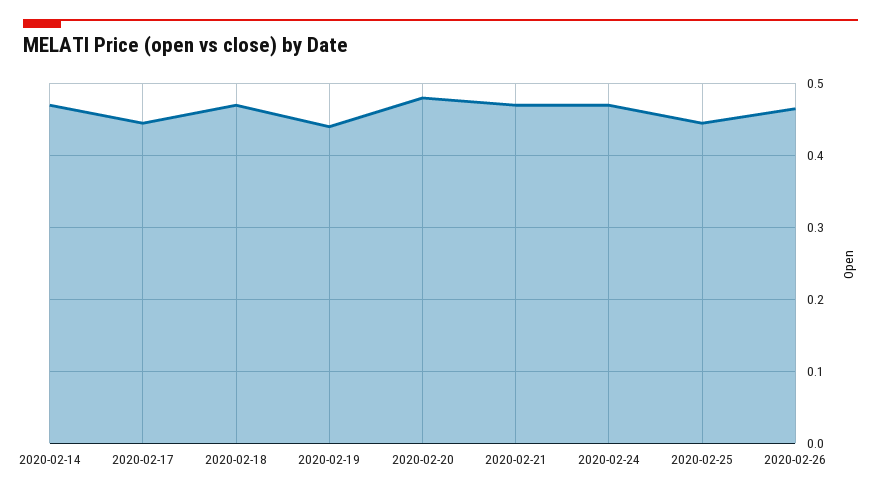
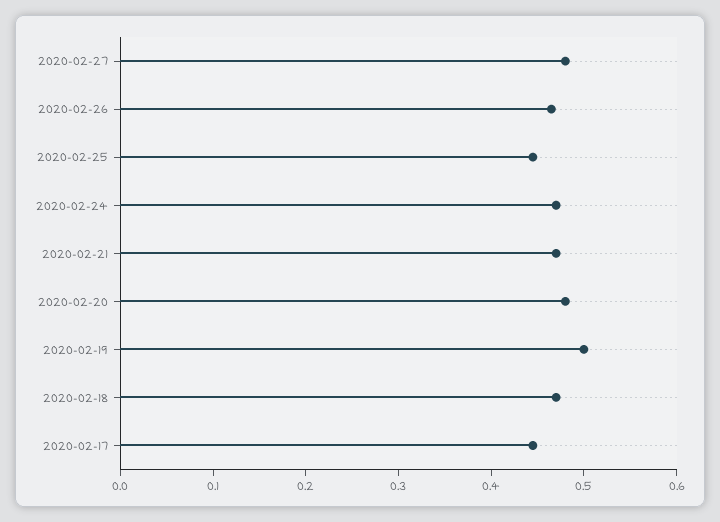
2020-02-14: 0.47 -> none
2020-02-19: 0.44 -> 0.5
2020-02-27: none -> 0.48

